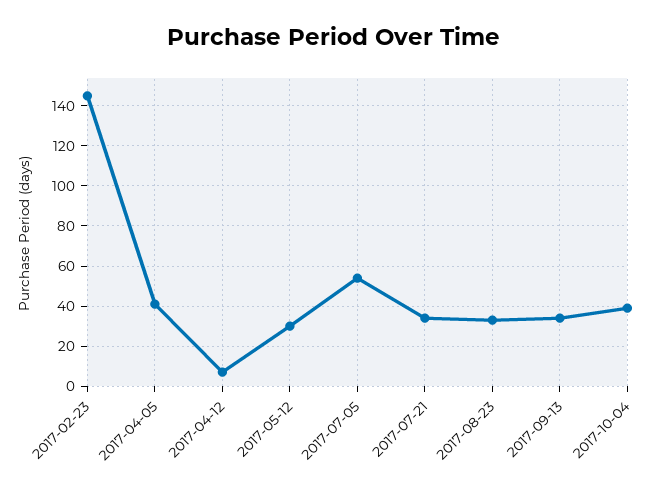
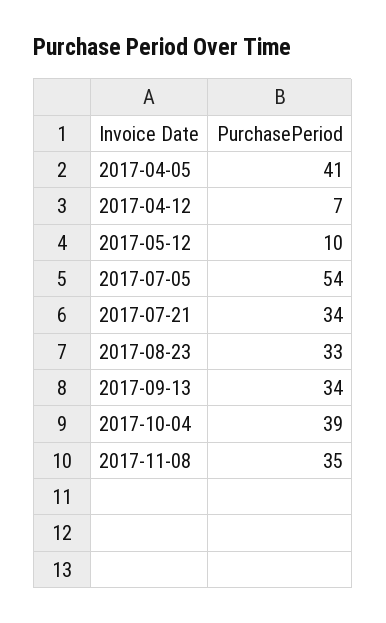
2017-02-23: 145 -> none
2017-05-12: 30 -> 10
2017-11-08: none -> 35

